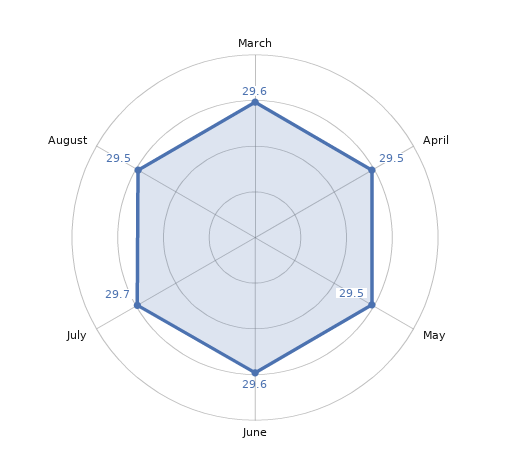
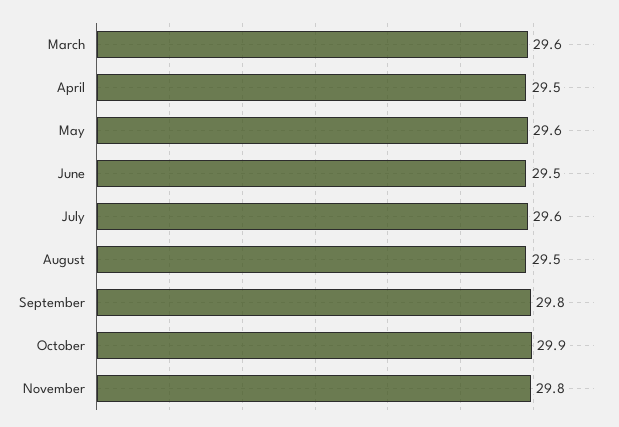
May: 29.5 -> 29.6
June: 29.6 -> 29.5
July: 29.7 -> 29.6
September: none -> 29.8
October: none -> 29.9
November: none -> 29.8

